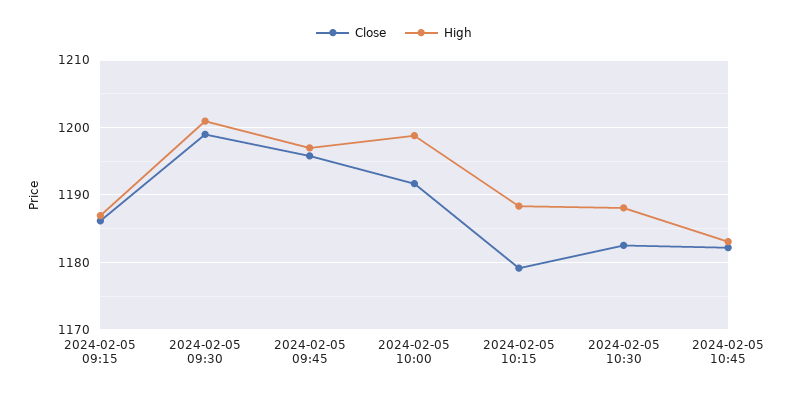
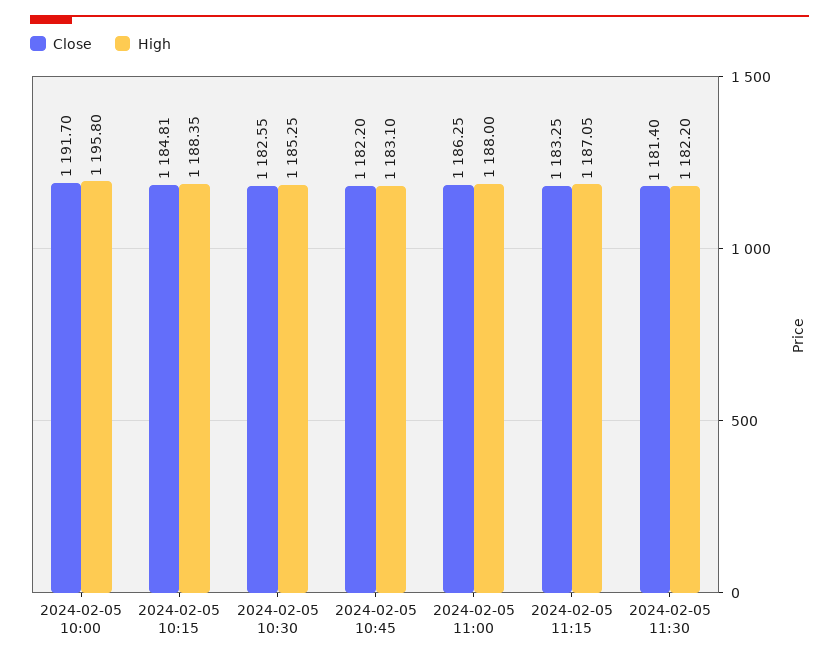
Close, 2024-02-05 09:15: 1186 -> none
High, 2024-02-05 09:15: 1187 -> none
Close, 2024-02-05 09:30: 1199 -> none
High, 2024-02-05 09:30: 1201 -> none
Close, 2024-02-05 09:45: 1196 -> none
High, 2024-02-05 09:45: 1197 -> none
High, 2024-02-05 10:00: 1199 -> 1195.8
Close, 2024-02-05 10:15: 1179 -> 1184.81
High, 2024-02-05 10:30: 1188 -> 1185.25
Close, 2024-02-05 11:00: none -> 1186.25
High, 2024-02-05 11:00: none -> 1188
Close, 2024-02-05 11:15: none -> 1183.25
High, 2024-02-05 11:15: none -> 1187.05
Close, 2024-02-05 11:30: none -> 1181.4
High, 2024-02-05 11:30: none -> 1182.2

